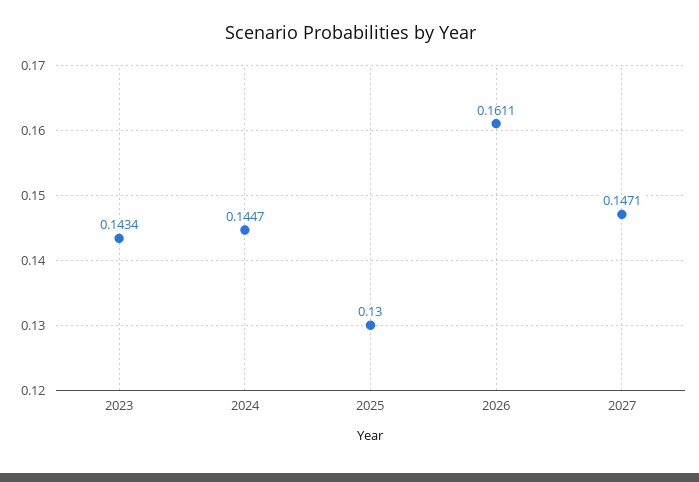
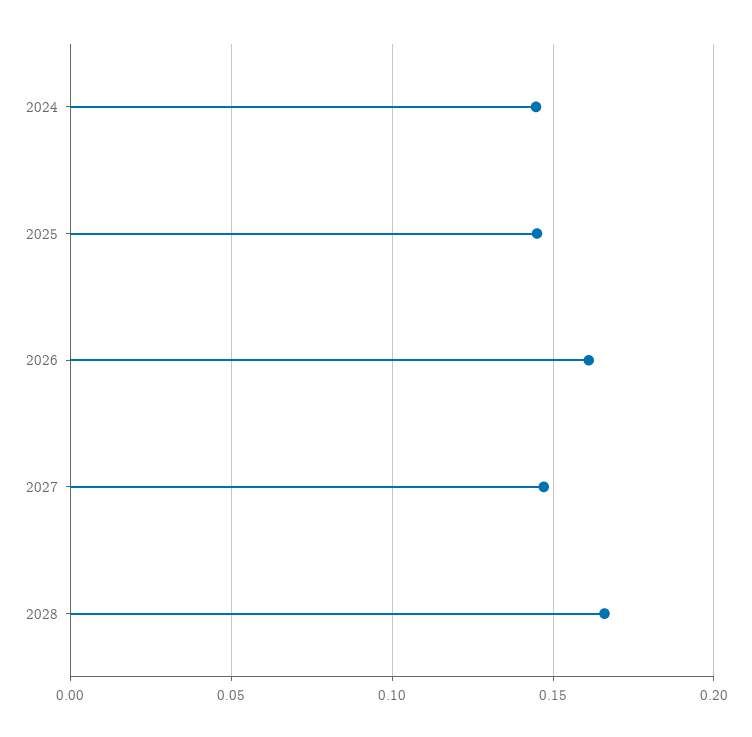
2023: 0.1434 -> none
2025: 0.13 -> 0.145
2028: none -> 0.165

